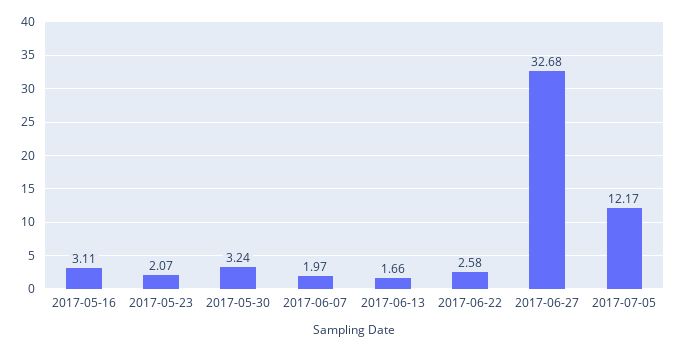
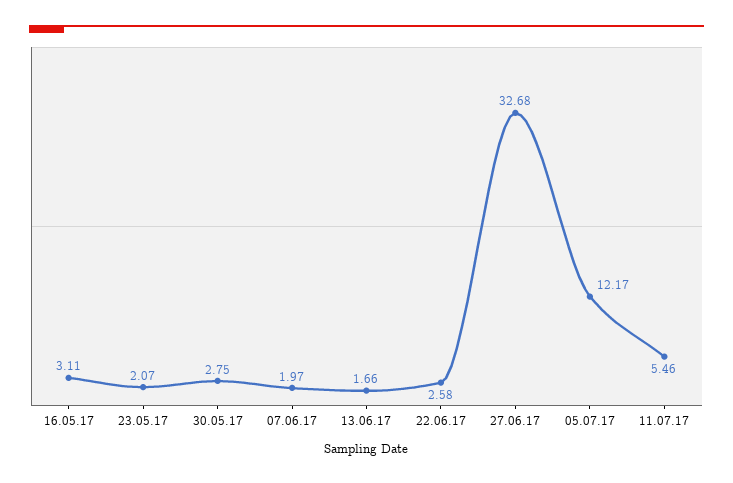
2017-05-30: 3.24 -> 2.75
11.07.17: none -> 5.46

